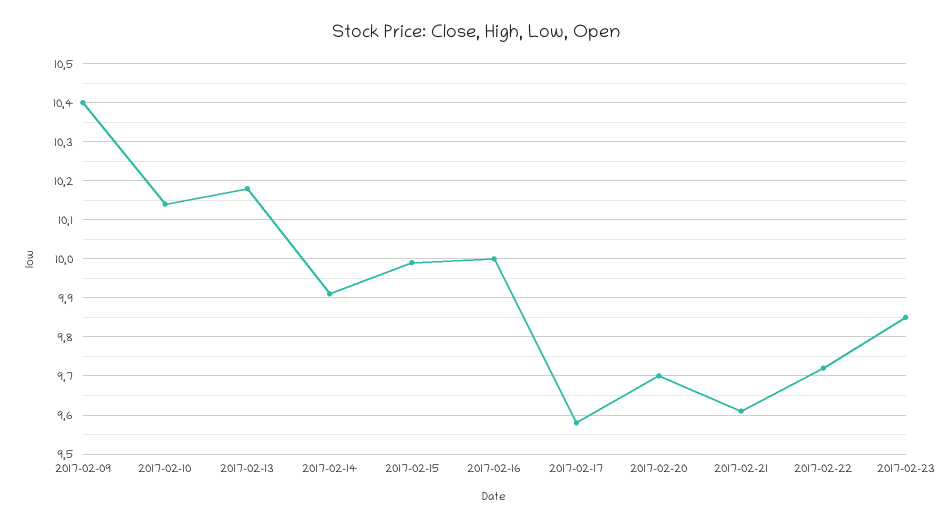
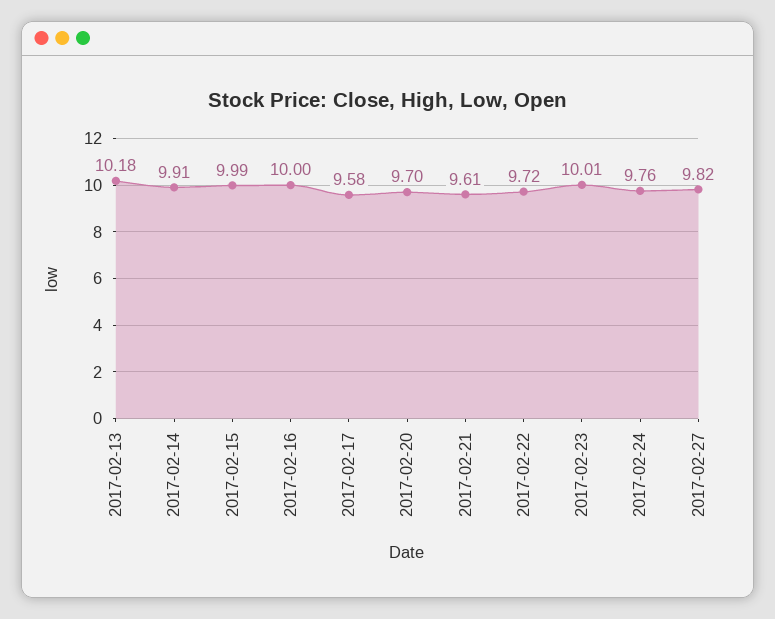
2017-02-09: 10.4 -> none
2017-02-10: 10.15 -> none
2017-02-23: 9.85 -> 10.01
2017-02-24: none -> 9.76
2017-02-27: none -> 9.82

